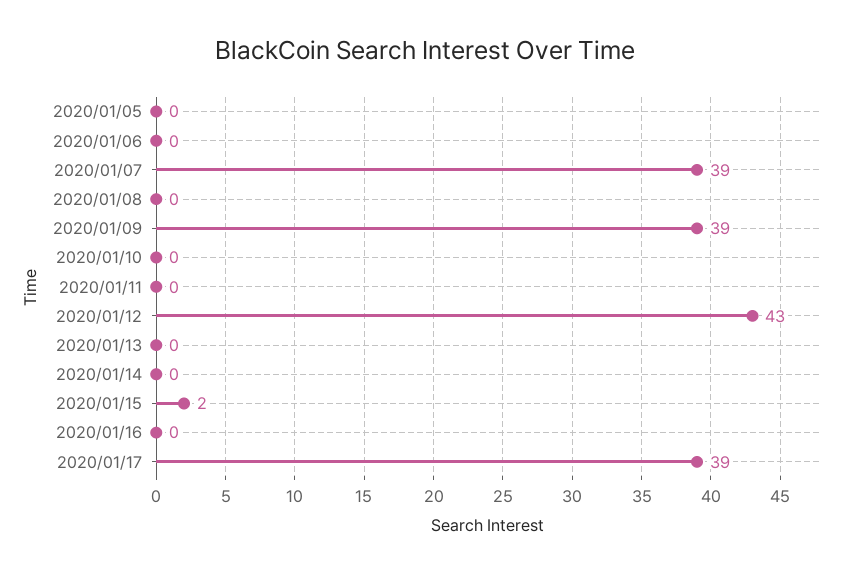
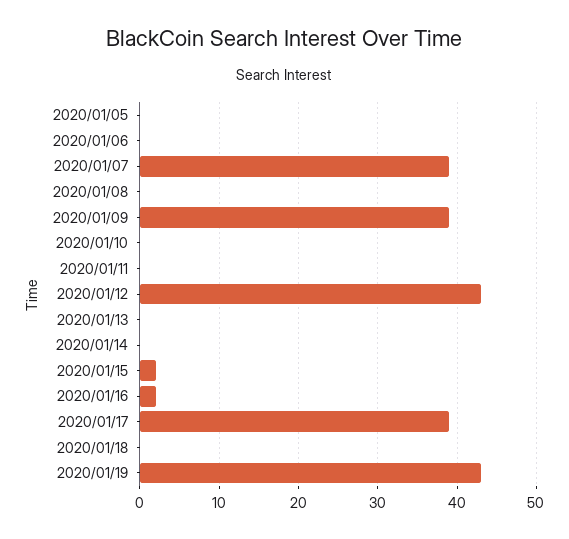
2020/01/16: 0 -> 2
2020/01/18: none -> 0
2020/01/19: none -> 43

